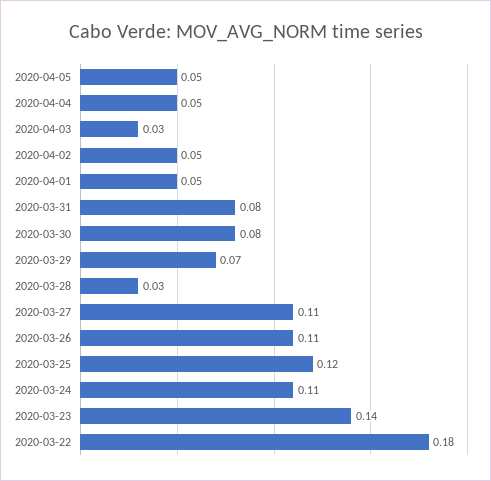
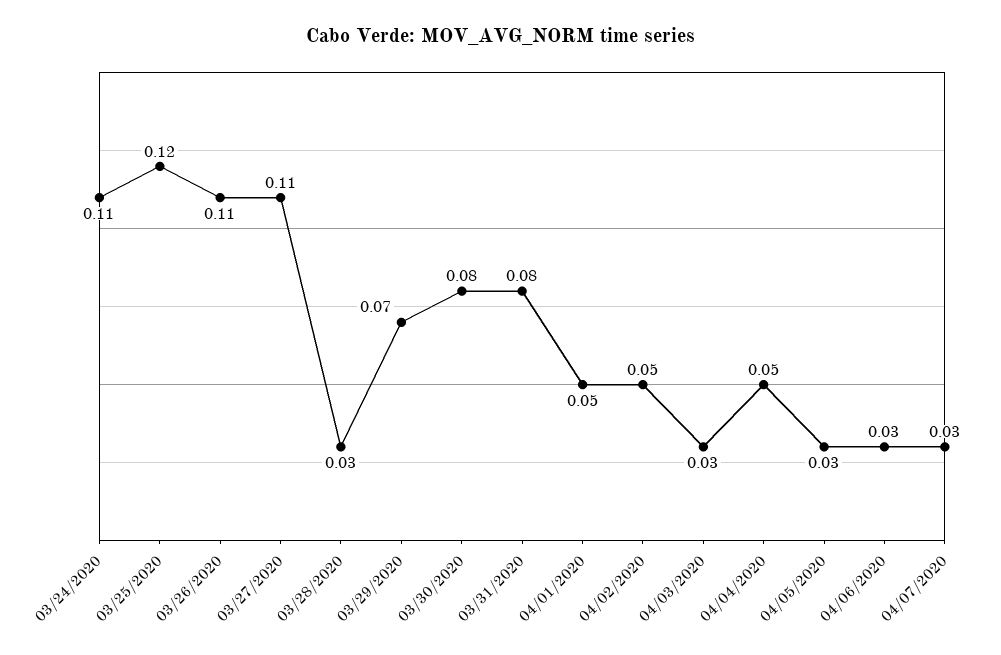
2020-04-05: 0.05 -> 0.03
2020-03-23: 0.14 -> none
2020-03-22: 0.18 -> none
04/06/2020: none -> 0.03
04/07/2020: none -> 0.03

